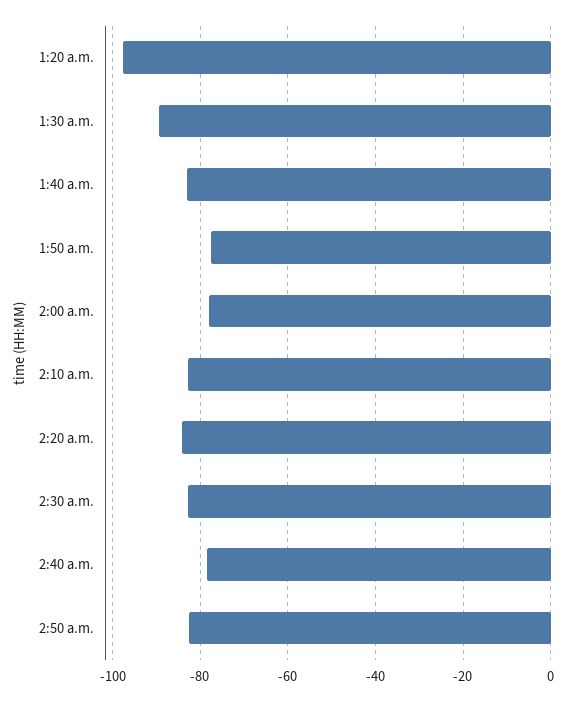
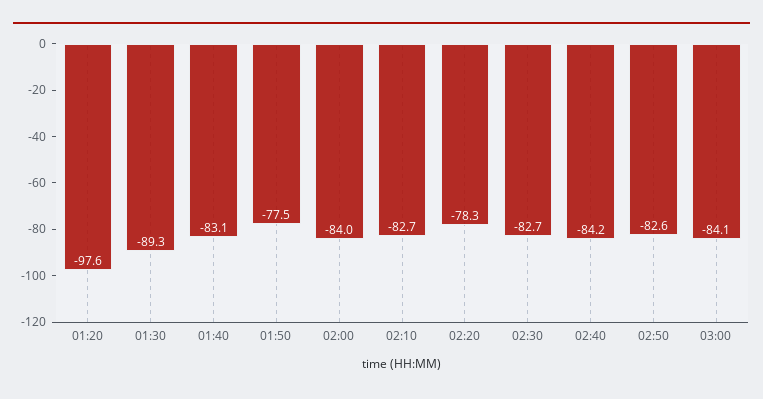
2:00 a.m.: -78 -> -84
2:20 a.m.: -84 -> -78.3
2:40 a.m.: -78 -> -84.2
03:00: none -> -84.1

